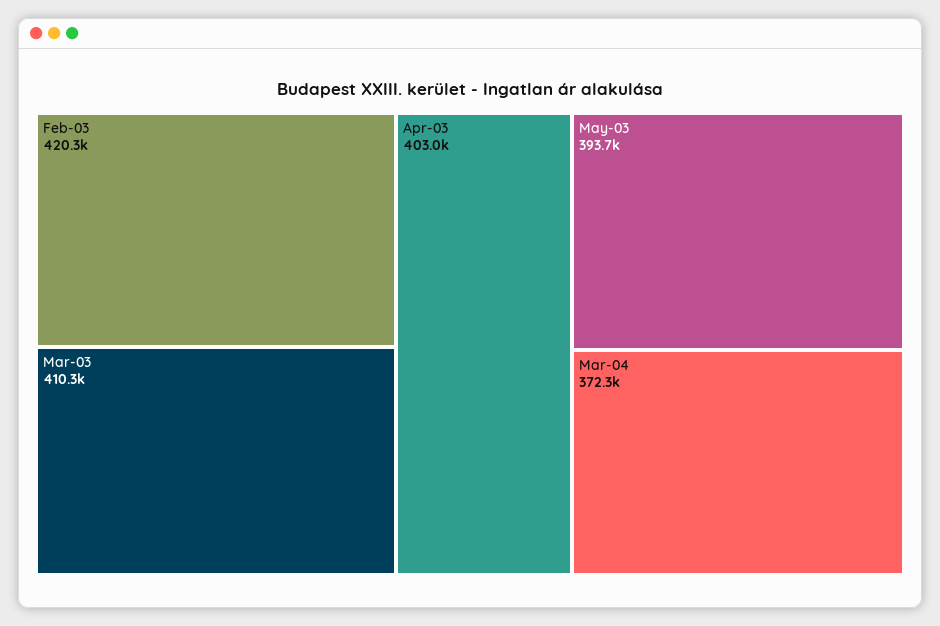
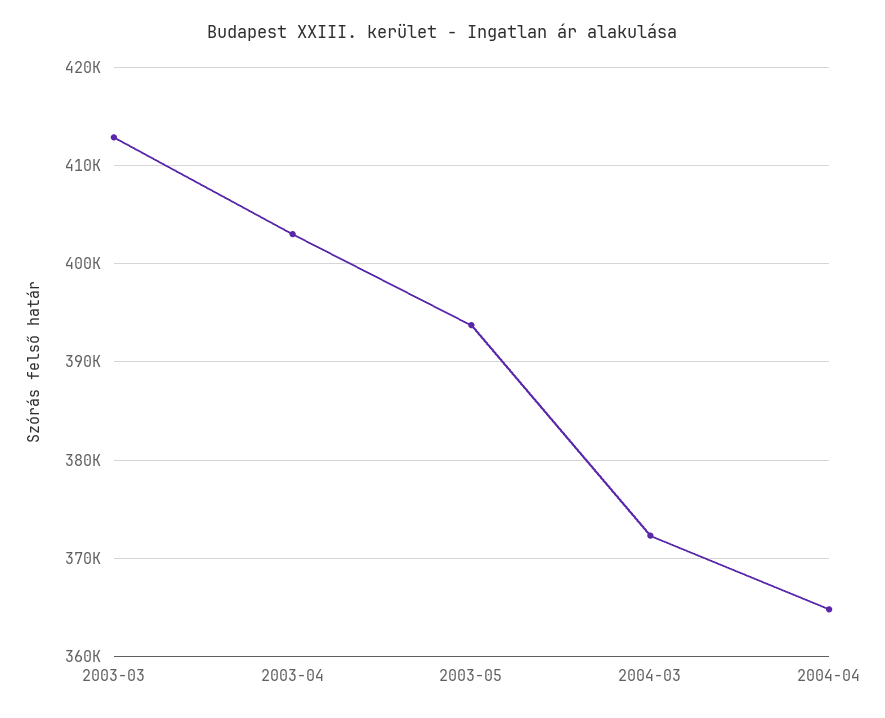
Feb-03: 420300 -> none
Mar-03: 410300 -> 413000
2004-04: none -> 365000

